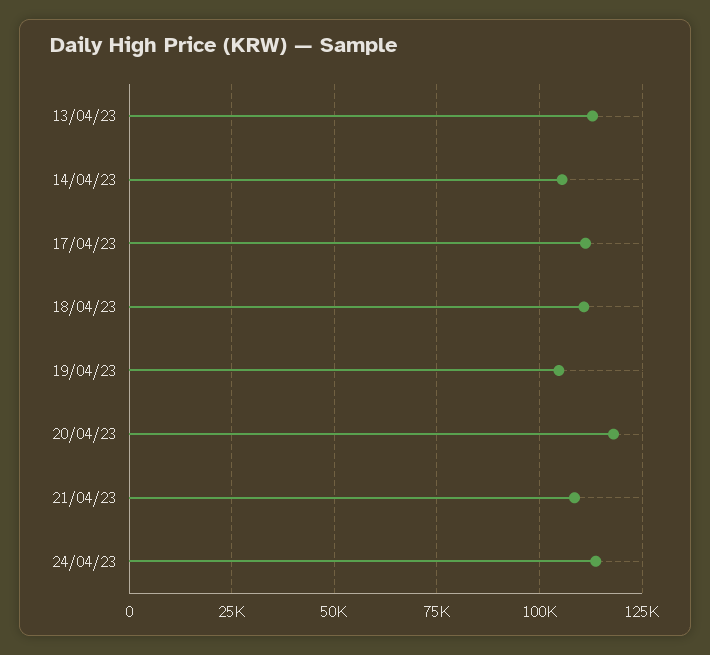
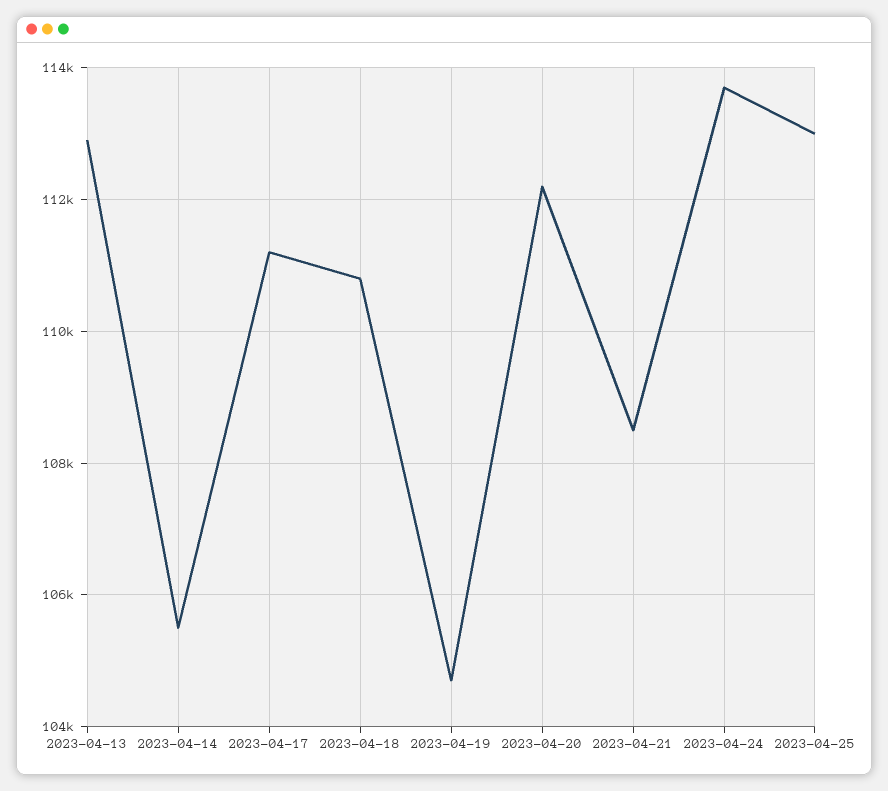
20/04/23: 117500 -> 112200
2023-04-25: none -> 113000

